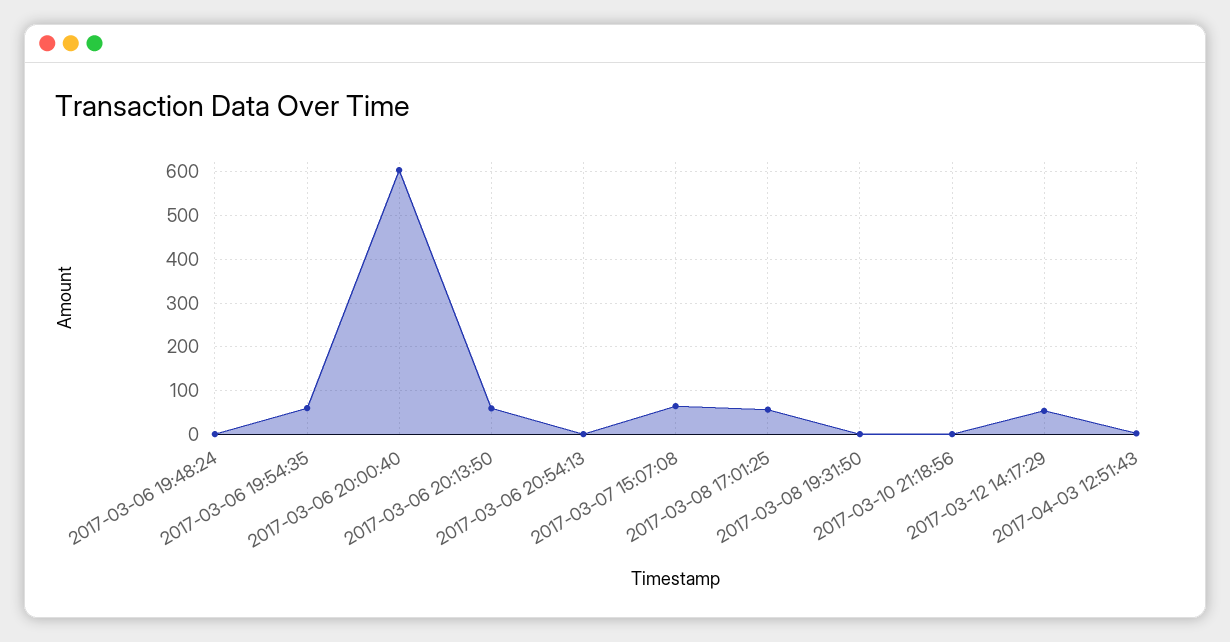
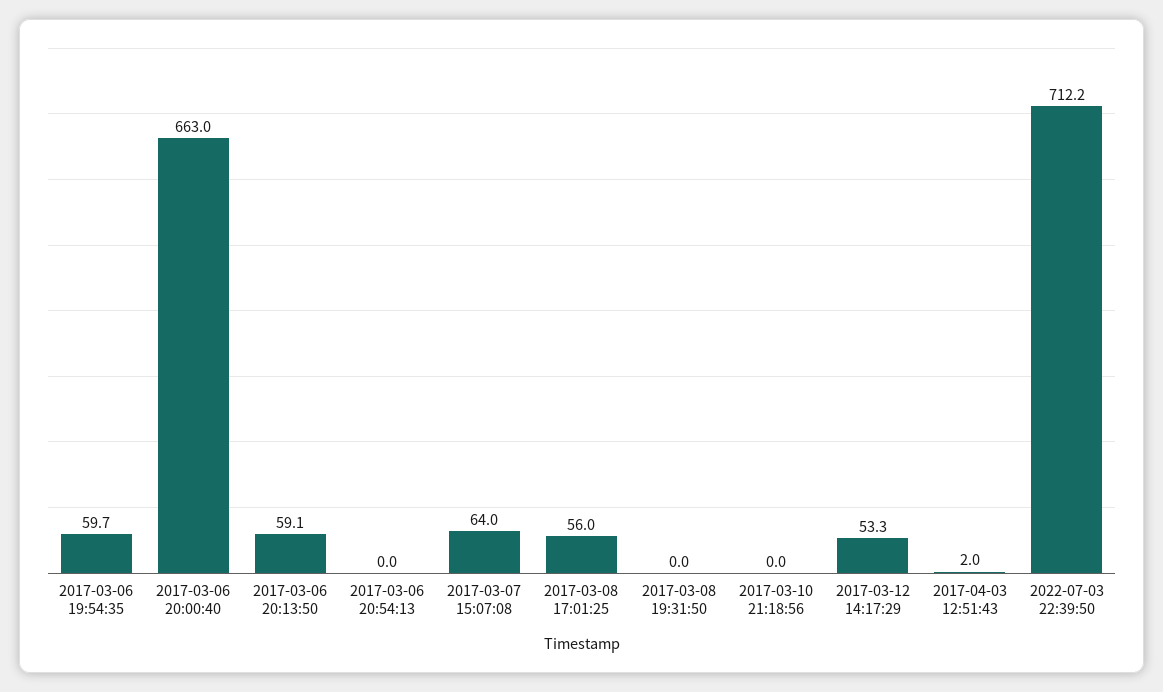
2017-03-06 19:48:24: 0 -> none
2017-03-06 20:00:40: 600 -> 663
2022-07-03 22:39:50: none -> 712.2

